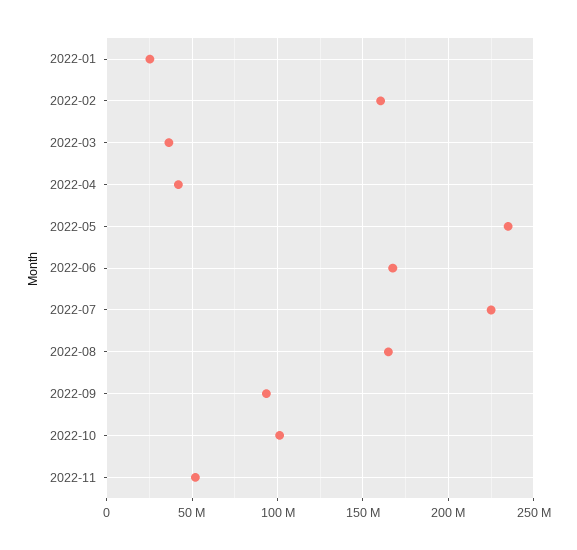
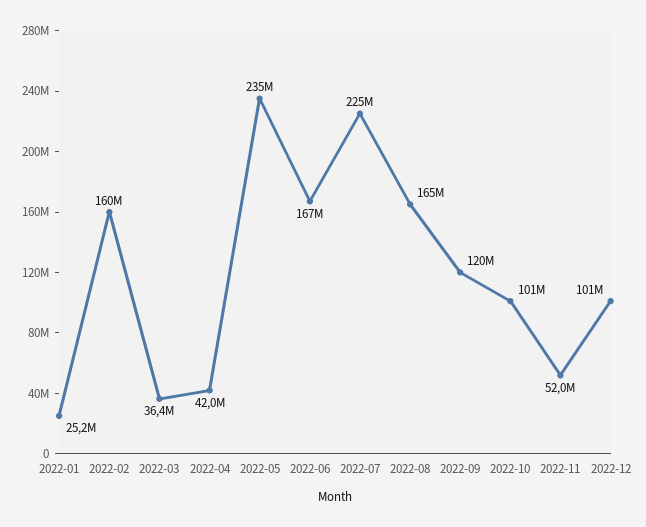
2022-09: 95000000 -> 120000000
2022-12: none -> 101000000

